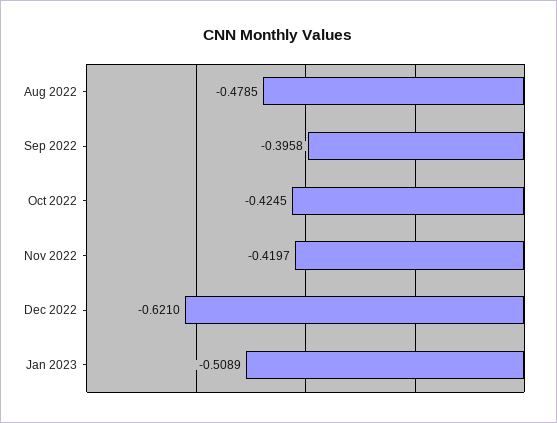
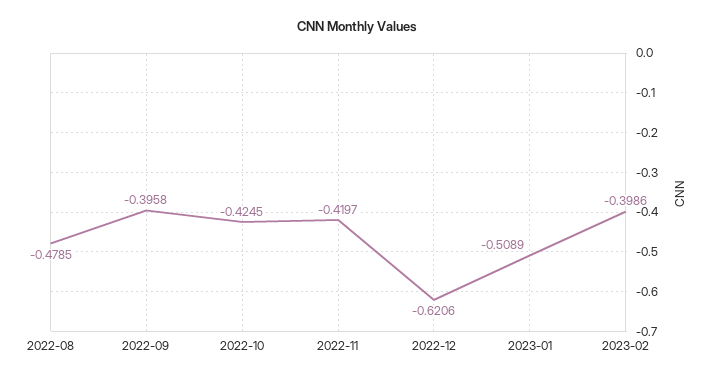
Dec 2022: -0.621 -> -0.6206
2023-02: none -> -0.3986

